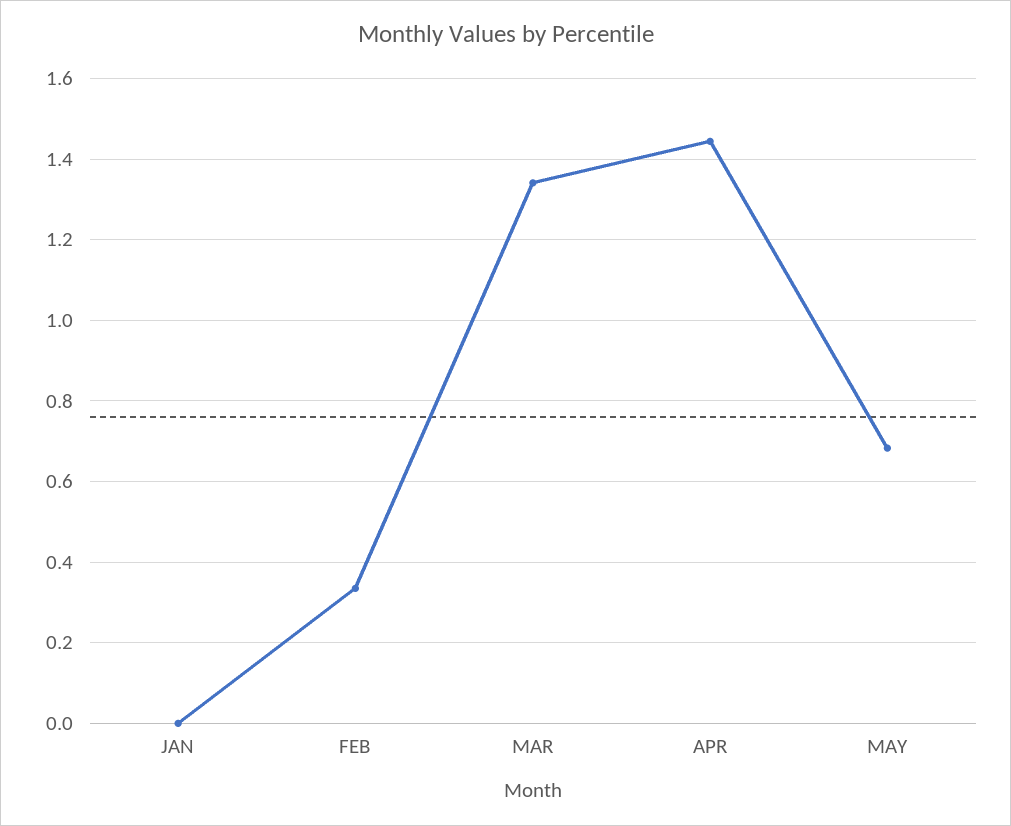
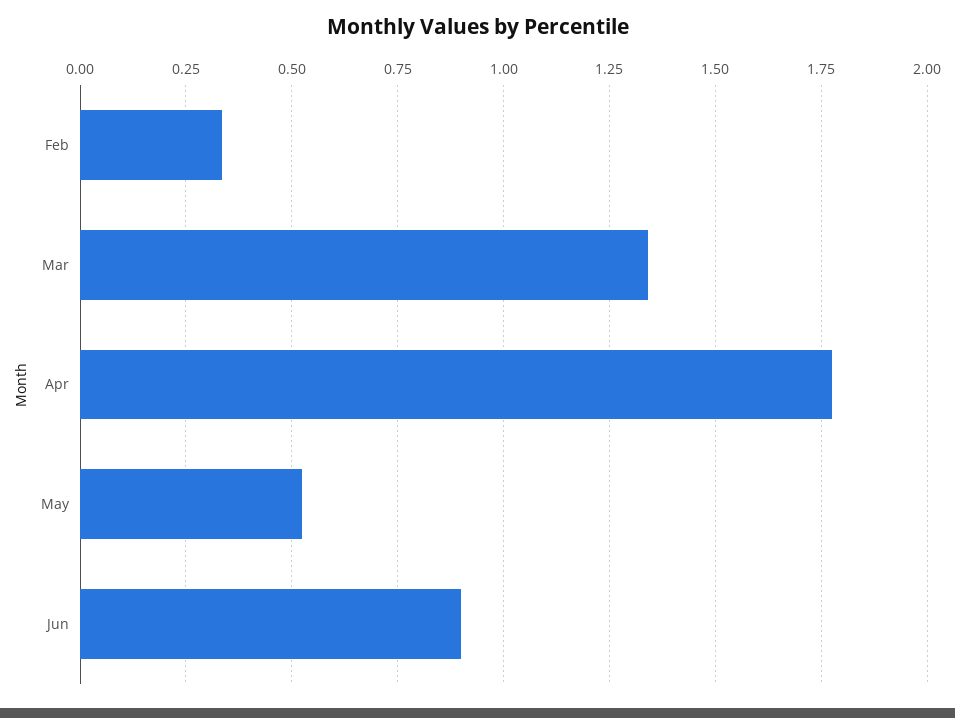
JAN: 0 -> none
APR: 1.44 -> 1.775
MAY: 0.68 -> 0.525
Jun: none -> 0.9

